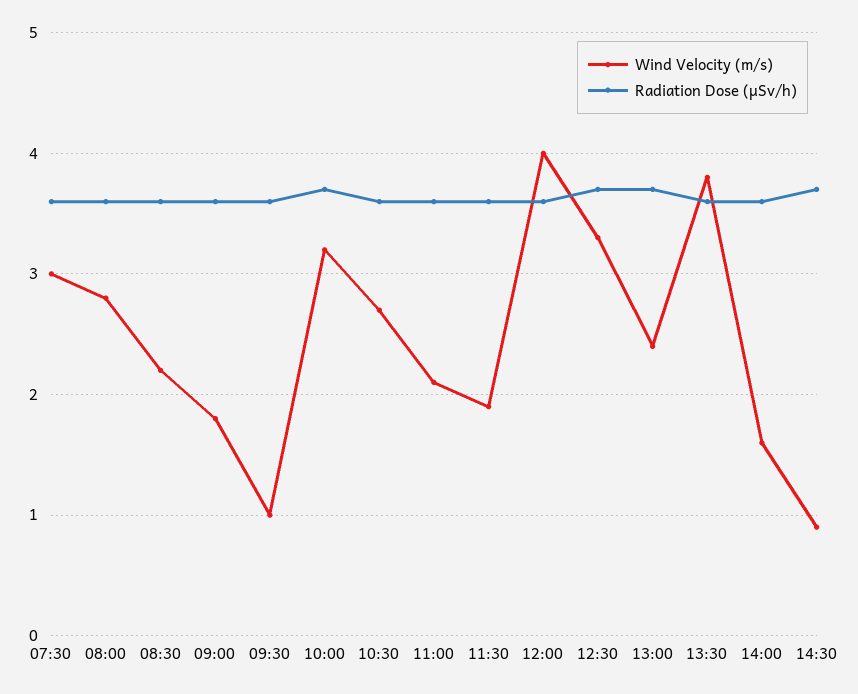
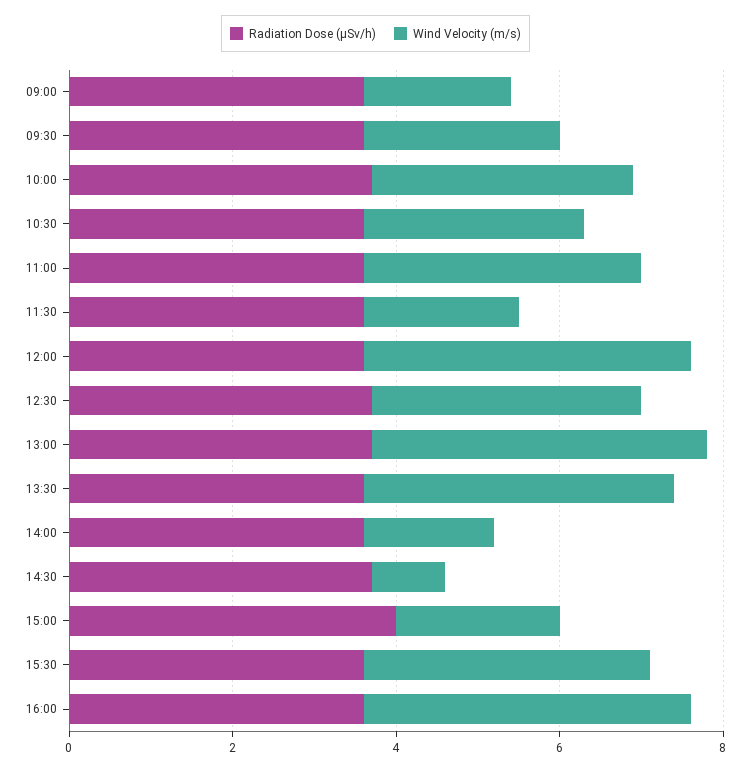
Wind Velocity (m/s), 07:30: 3 -> none
Radiation Dose (μSv/h), 07:30: 3.6 -> none
Wind Velocity (m/s), 08:00: 2.8 -> none
Radiation Dose (μSv/h), 08:00: 3.6 -> none
Wind Velocity (m/s), 08:30: 2.2 -> none
Radiation Dose (μSv/h), 08:30: 3.6 -> none
Wind Velocity (m/s), 09:30: 1 -> 2.5
Wind Velocity (m/s), 11:00: 2.1 -> 3.5
Wind Velocity (m/s), 13:00: 2.4 -> 4
Radiation Dose (μSv/h), 15:00: none -> 4
Wind Velocity (m/s), 15:00: none -> 2
Radiation Dose (μSv/h), 15:30: none -> 3.5
Wind Velocity (m/s), 15:30: none -> 3.5
Radiation Dose (μSv/h), 16:00: none -> 3.5
Wind Velocity (m/s), 16:00: none -> 4

